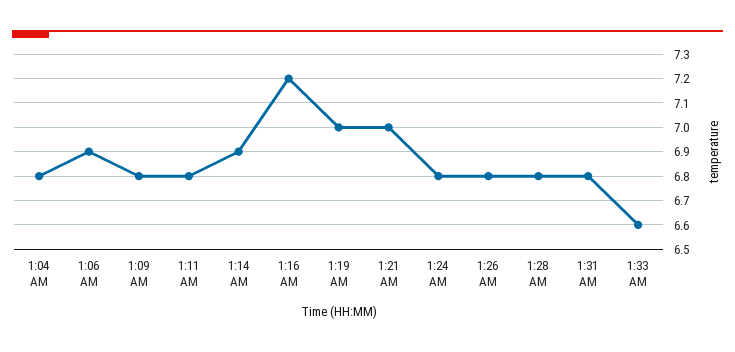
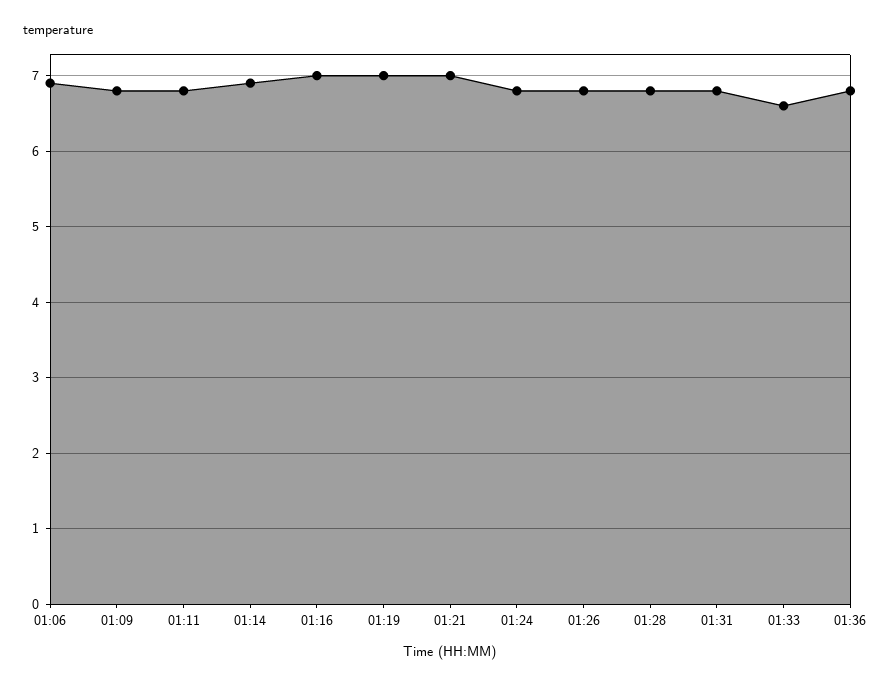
1:04 AM: 6.8 -> none
1:16 AM: 7.2 -> 7
01:36: none -> 6.8

